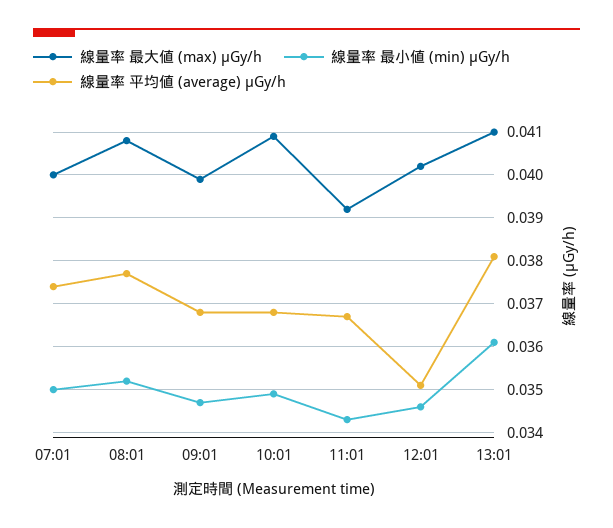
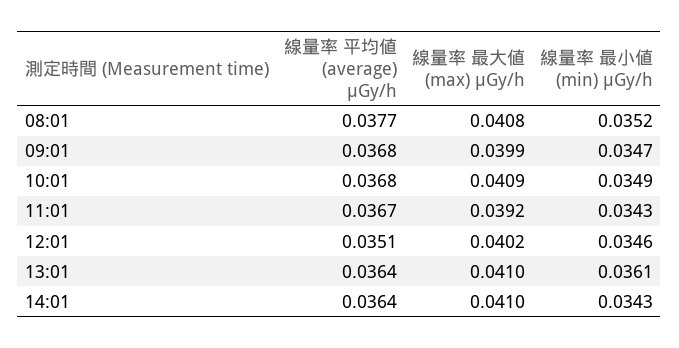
線量率 最大値 (max) μGy/h, 07:01: 0.04 -> none
線量率 最小値 (min) μGy/h, 07:01: 0.035 -> none
線量率 平均値 (average) μGy/h, 07:01: 0.0375 -> none
線量率 平均値 (average) μGy/h, 13:01: 0.038 -> 0.0364
線量率 平均値 (average) μGy/h, 14:01: none -> 0.0364
線量率 最大値 (max) μGy/h, 14:01: none -> 0.041
線量率 最小値 (min) μGy/h, 14:01: none -> 0.0343

